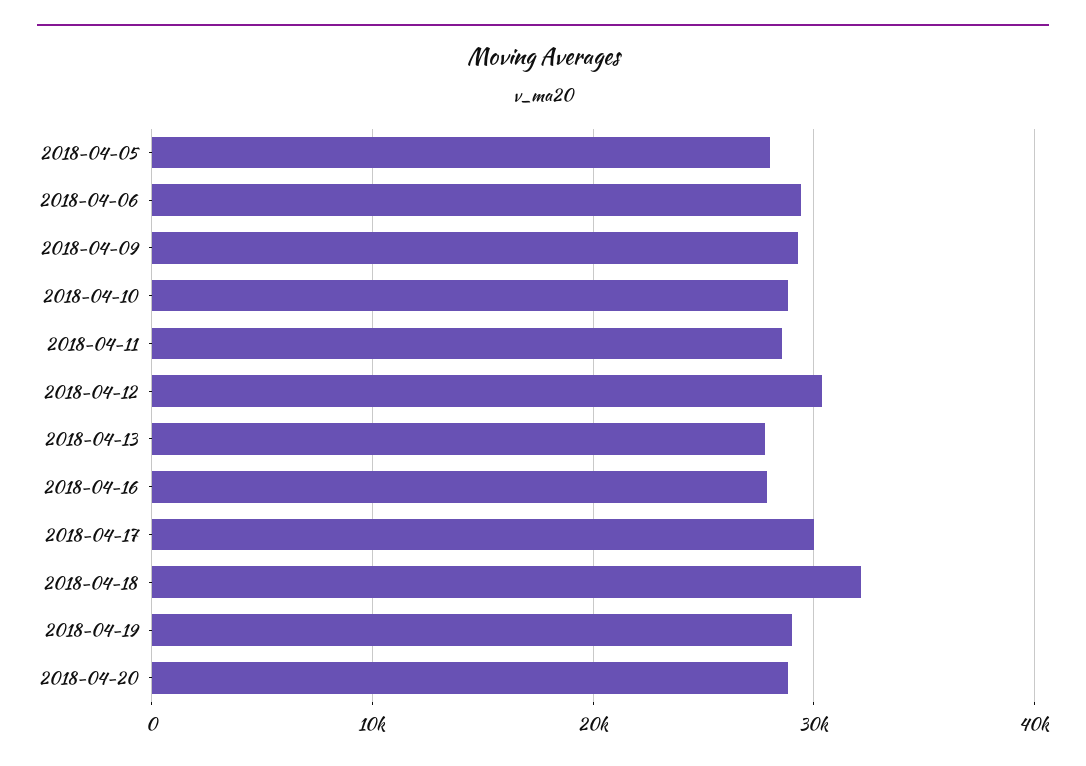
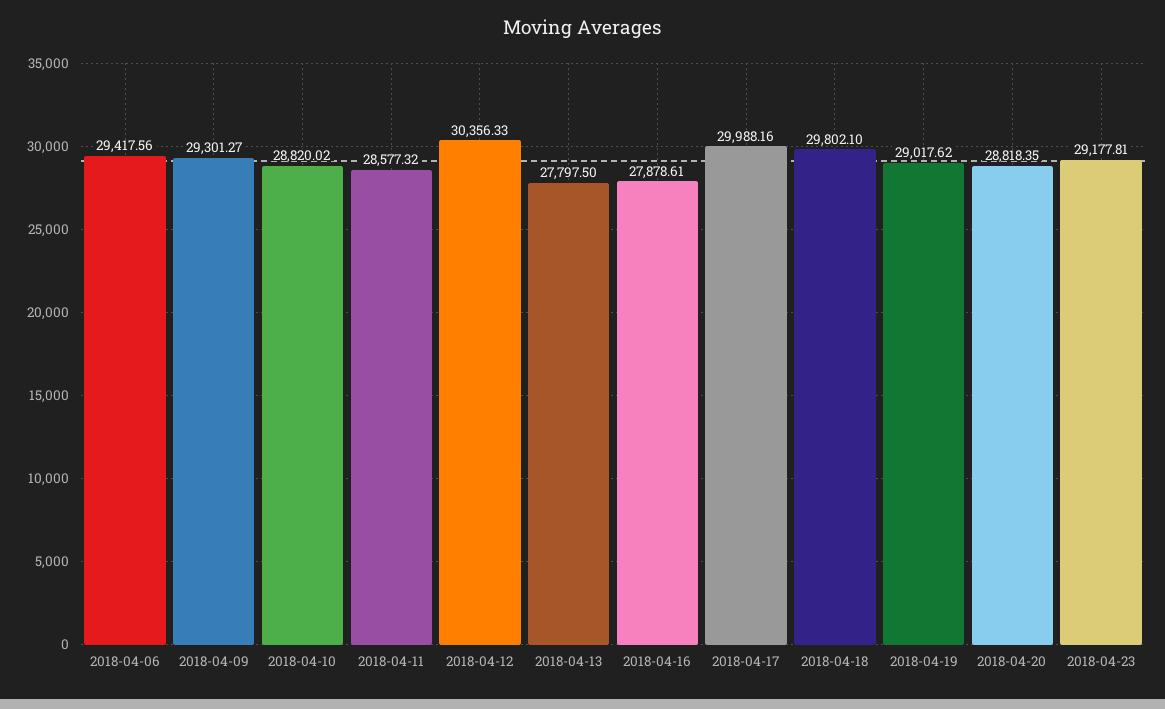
2018-04-05: 28000 -> none
2018-04-18: 32000 -> 29802.1
2018-04-23: none -> 29177.81

